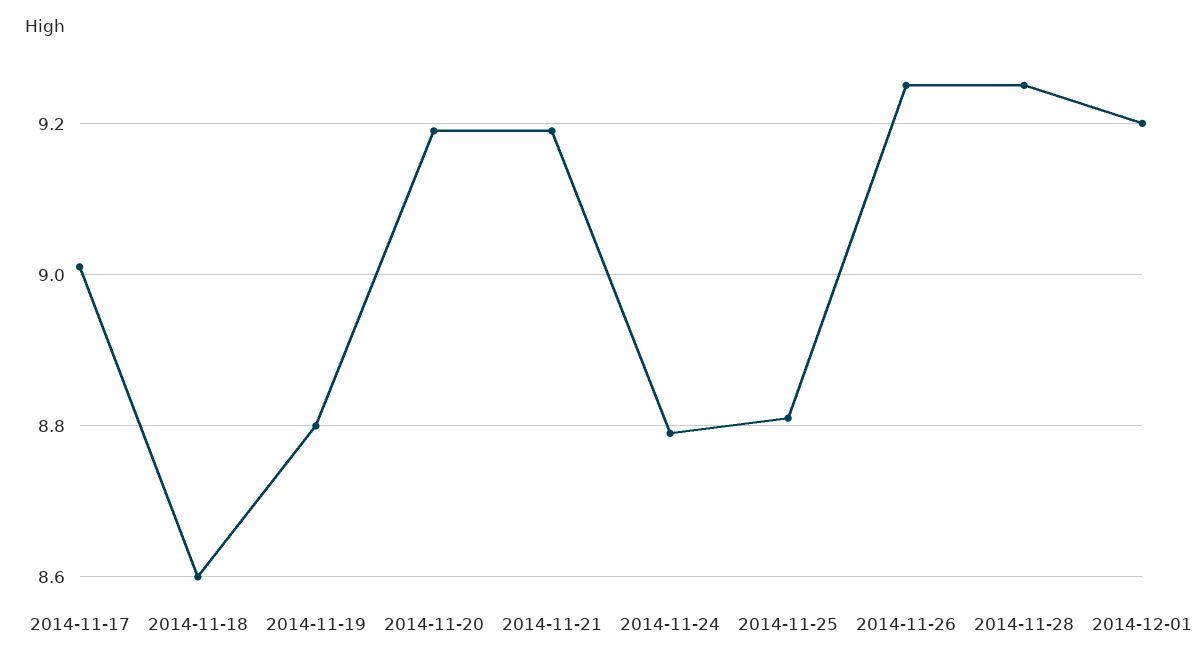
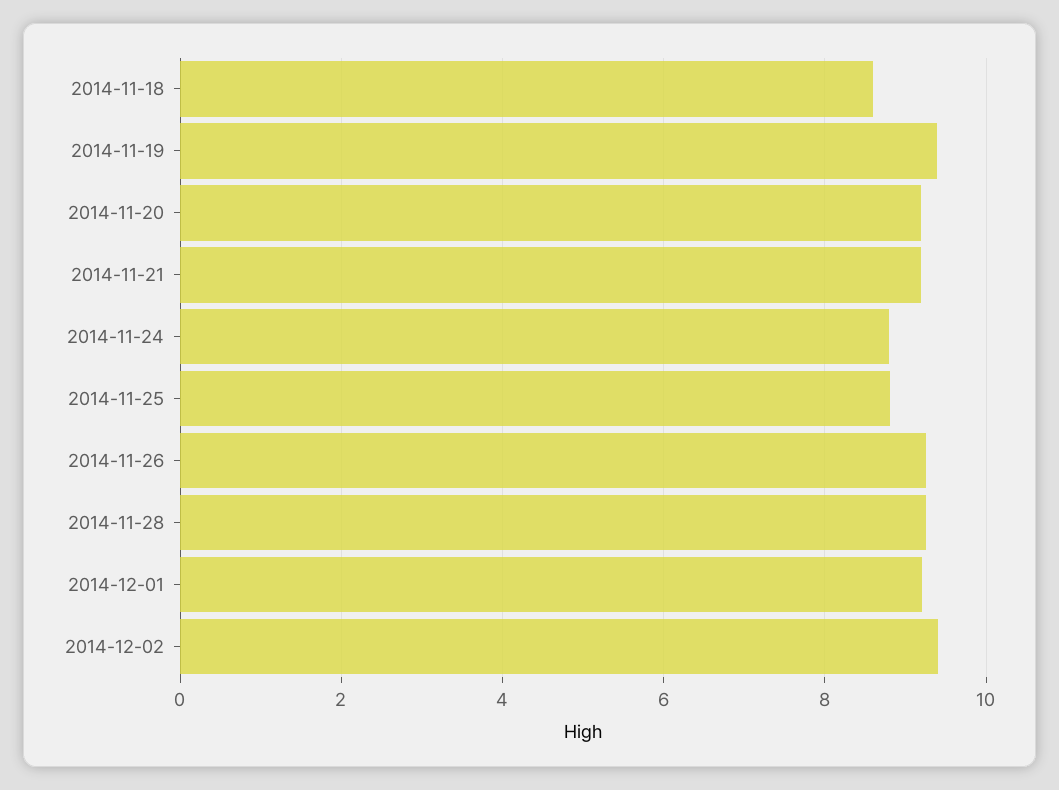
2014-11-17: 9 -> none
2014-11-19: 8.8 -> 9.4
2014-12-02: none -> 9.4

